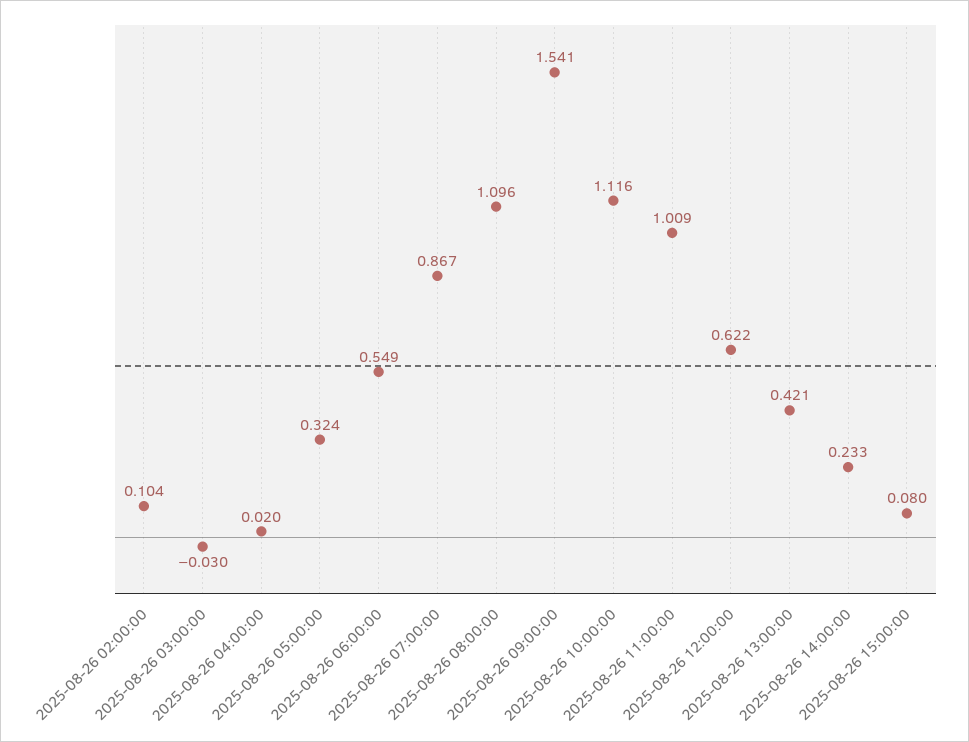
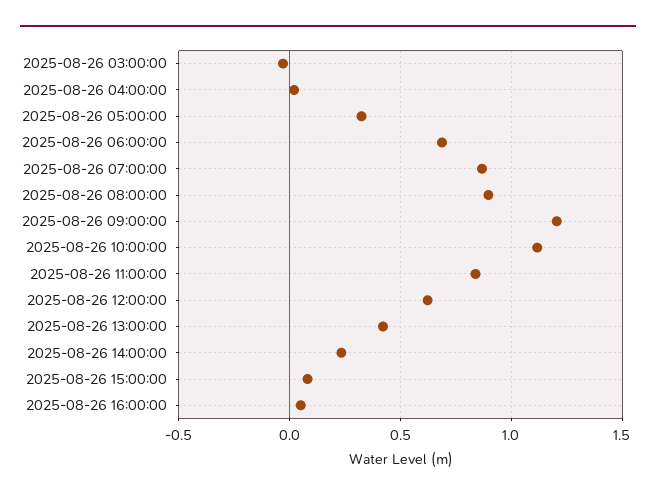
2025-08-26 02:00:00: 0.104 -> none
2025-08-26 06:00:00: 0.549 -> 0.7
2025-08-26 08:00:00: 1.096 -> 0.9
2025-08-26 09:00:00: 1.541 -> 1.2
2025-08-26 11:00:00: 1.009 -> 0.85
2025-08-26 16:00:00: none -> 0.05

